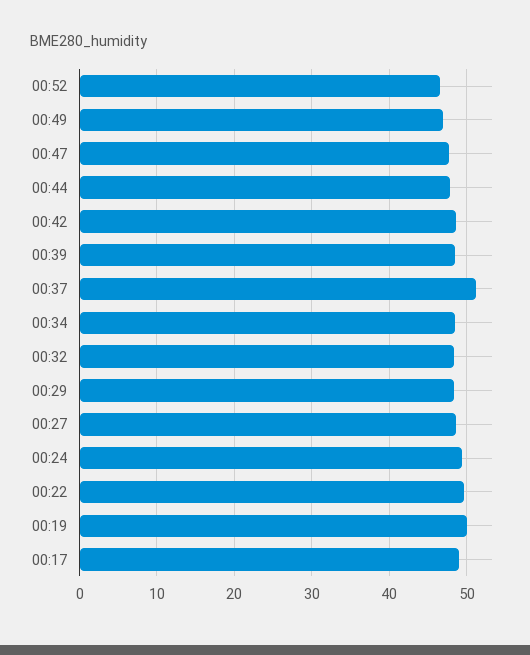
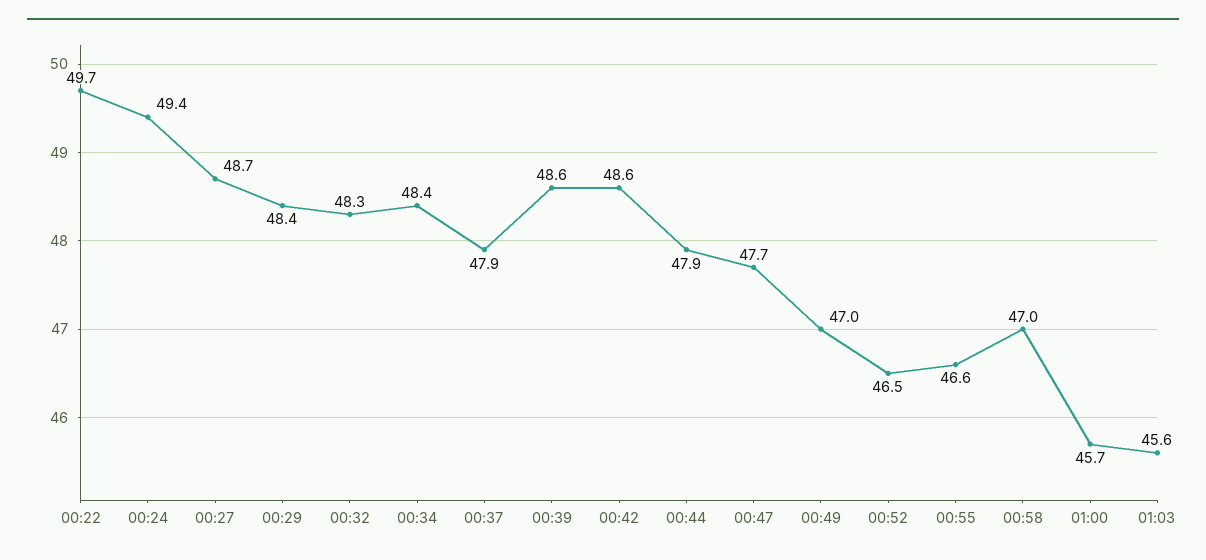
00:37: 51 -> 47.9
00:19: 50 -> none
00:17: 49 -> none
00:55: none -> 46.6
00:58: none -> 47
01:00: none -> 45.7
01:03: none -> 45.6

